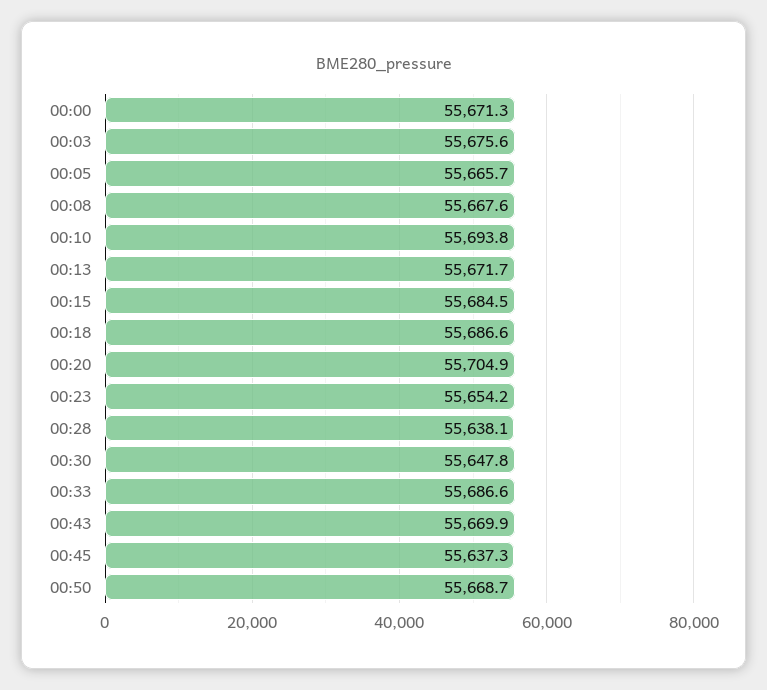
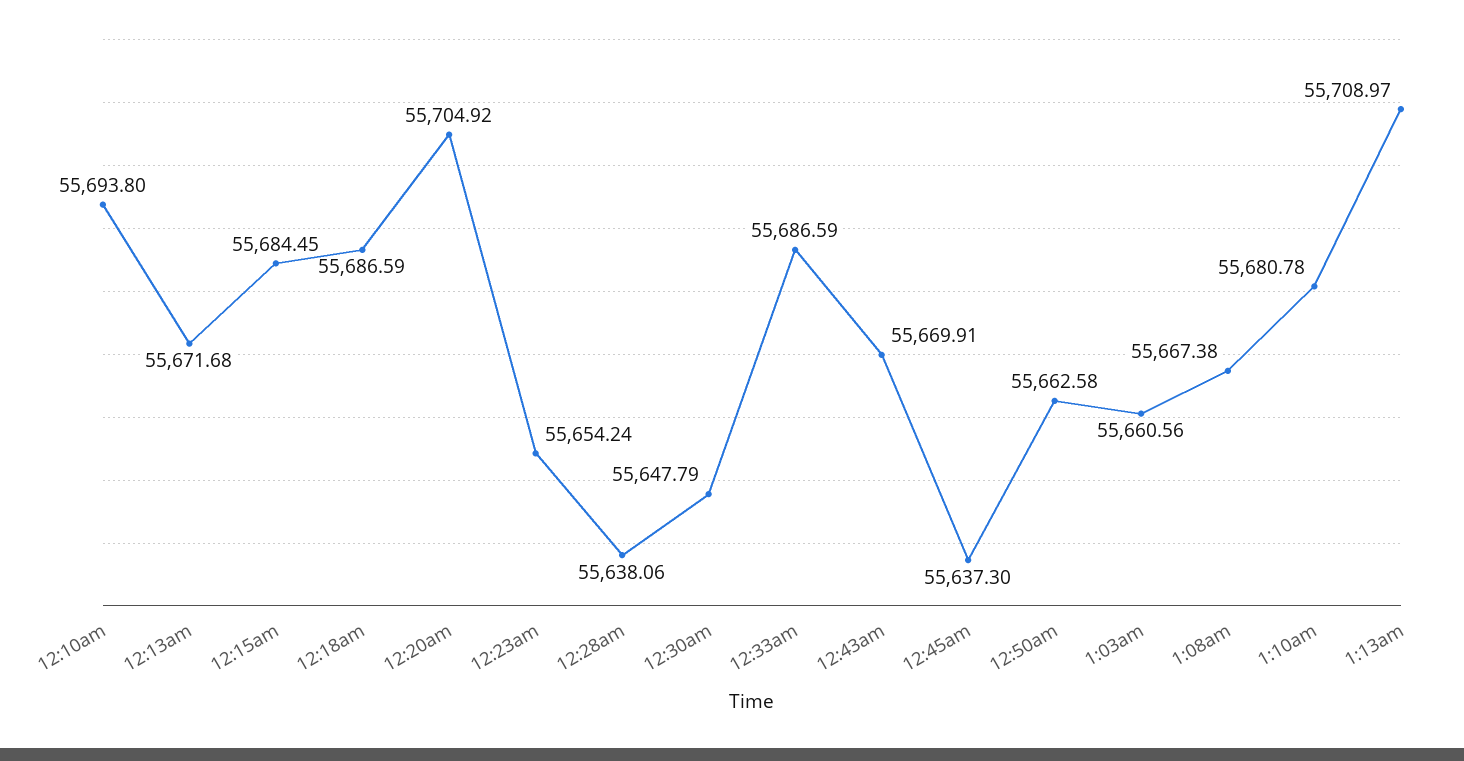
00:00: 55671.3 -> none
00:03: 55675.6 -> none
00:05: 55665.7 -> none
00:08: 55667.6 -> none
00:50: 55668.7 -> 55662.58
1:03am: none -> 55660.56
1:08am: none -> 55667.38
1:10am: none -> 55680.78
1:13am: none -> 55708.97

